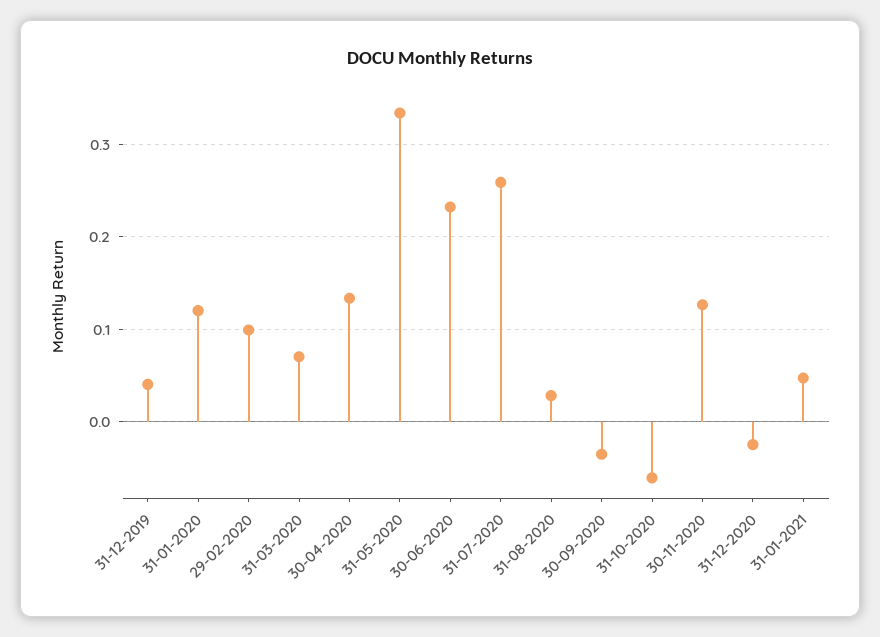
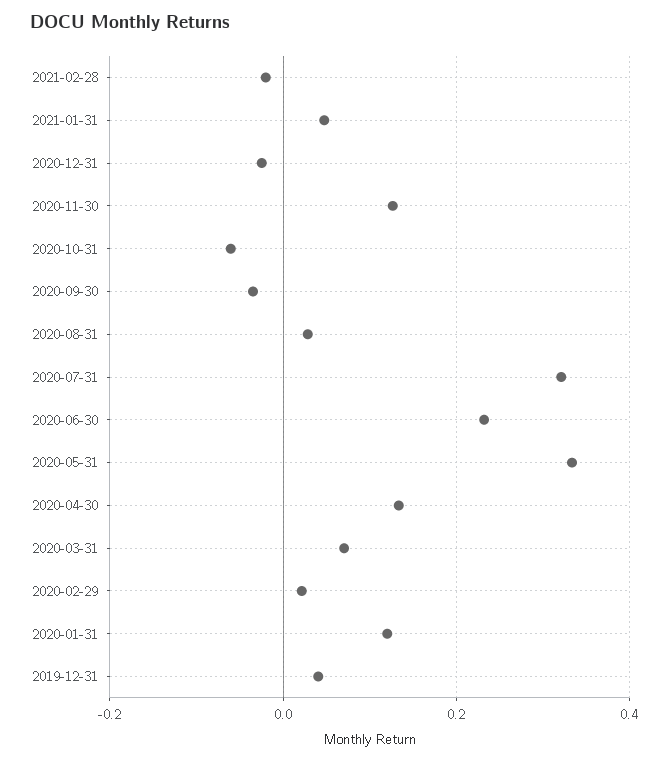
29-02-2020: 0.1 -> 0.02
31-07-2020: 0.26 -> 0.32
2021-02-28: none -> -0.02

